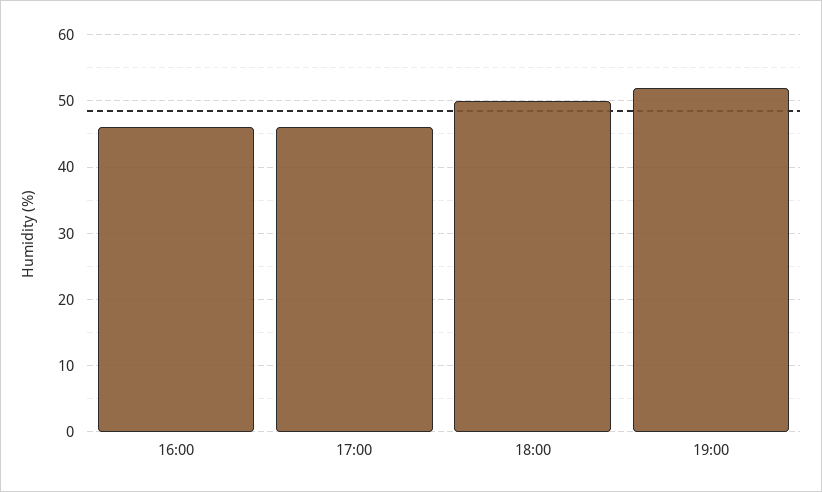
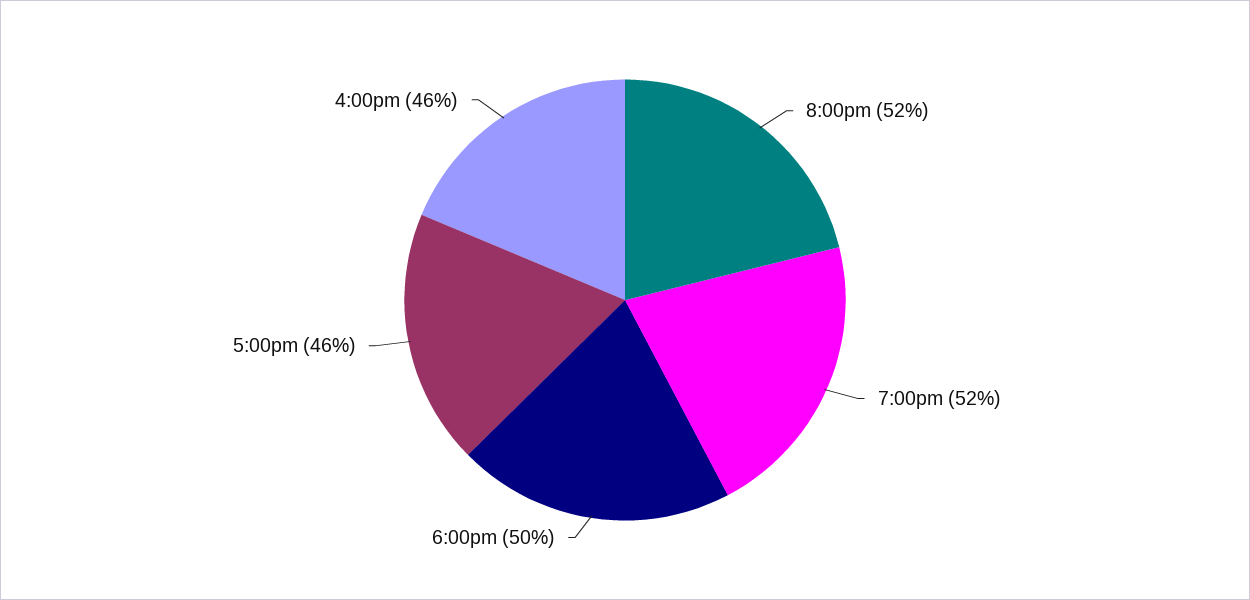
8:00pm: none -> 52

